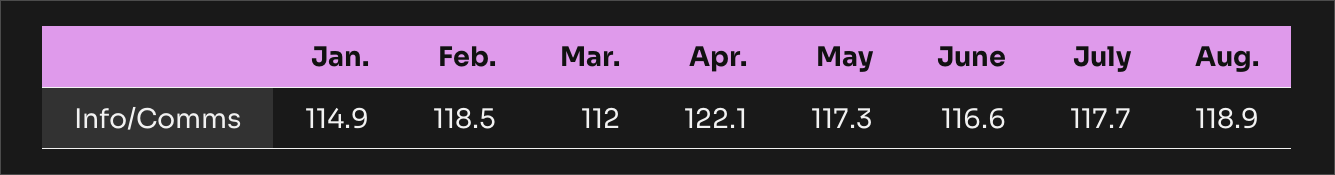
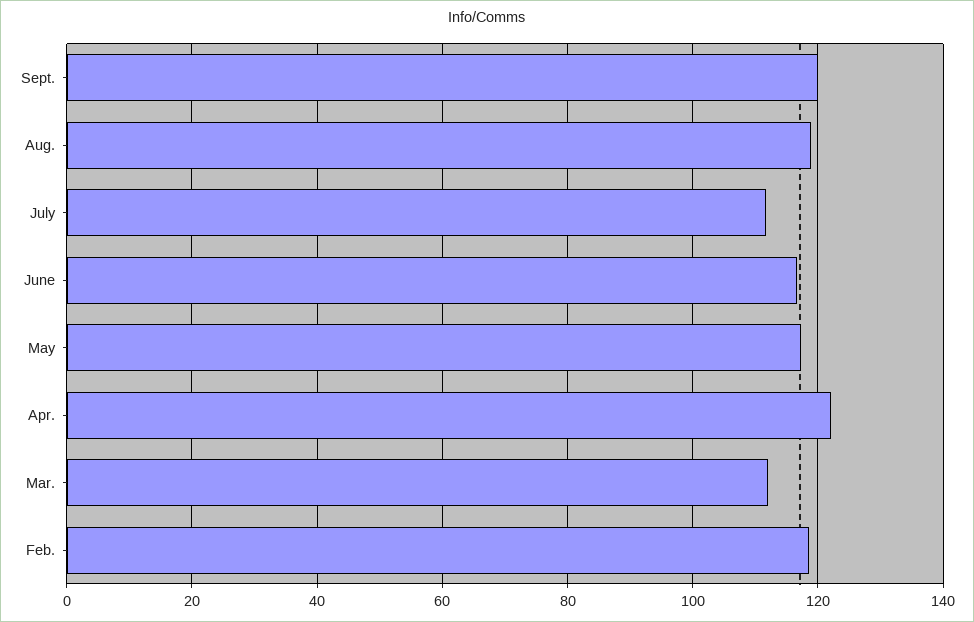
Jan.: 114.9 -> none
July: 117.7 -> 112
Sept.: none -> 120

